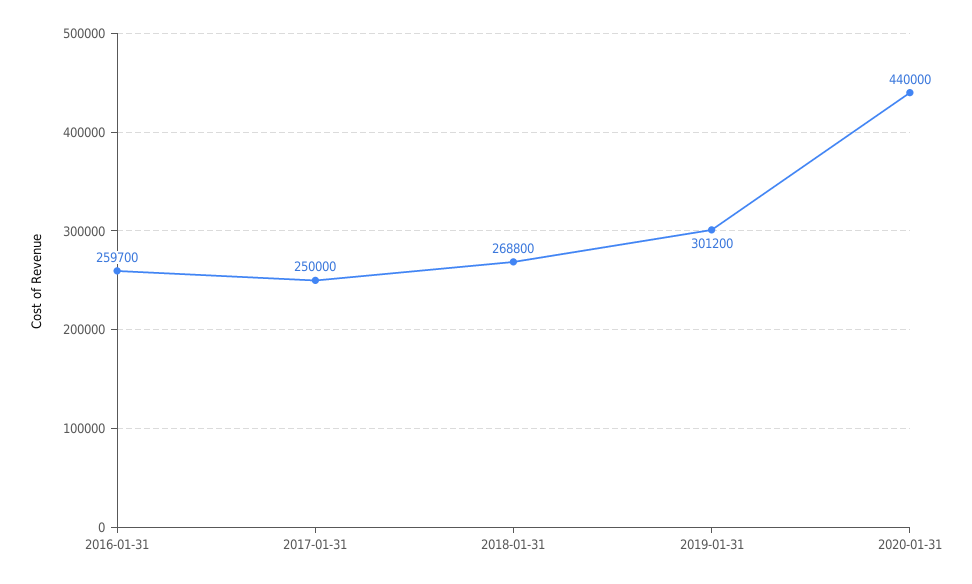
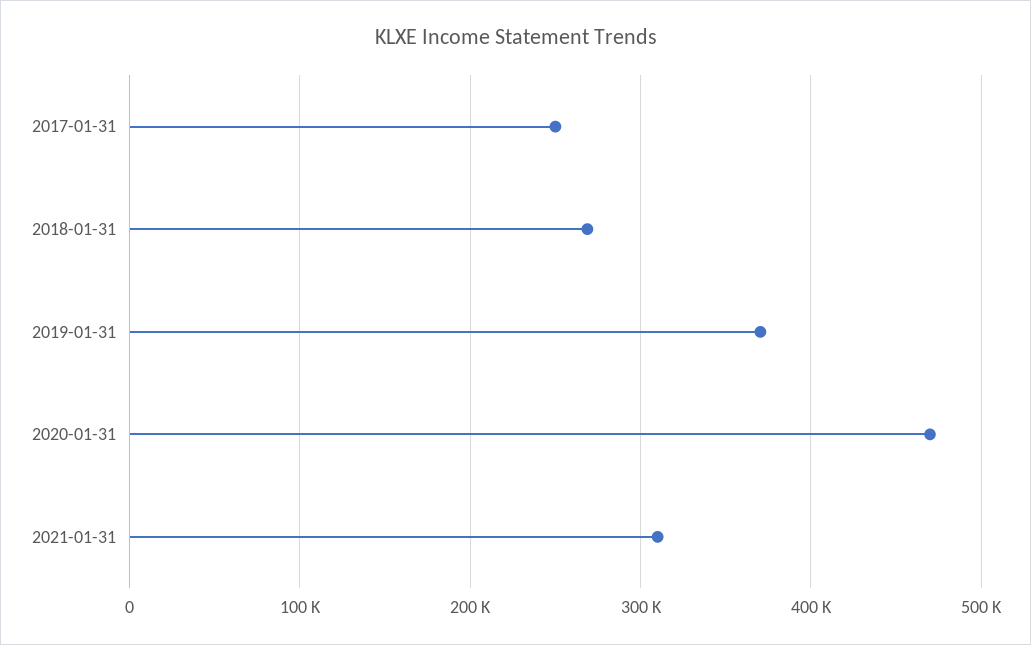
2016-01-31: 259700 -> none
2019-01-31: 301200 -> 370000
2020-01-31: 440000 -> 470000
2021-01-31: none -> 310000

